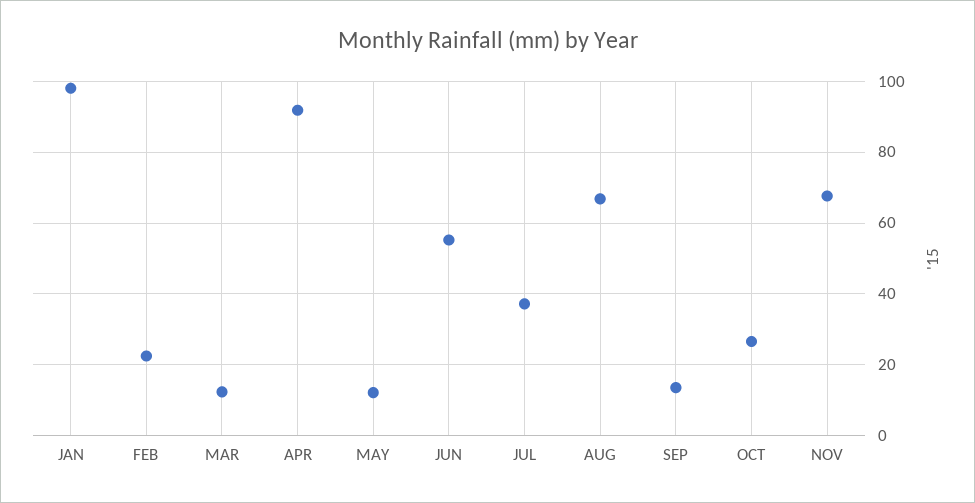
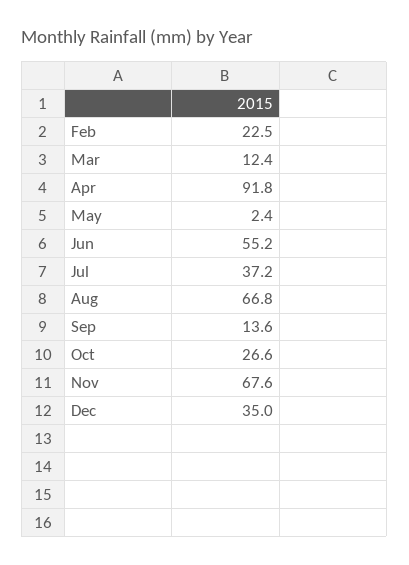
JAN: 98 -> none
MAY: 12 -> 2.4
Dec: none -> 35

